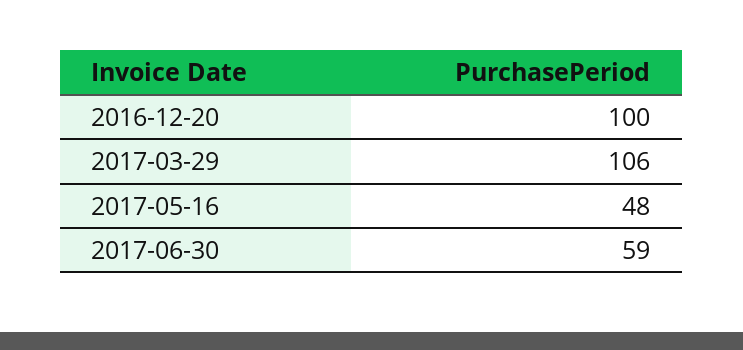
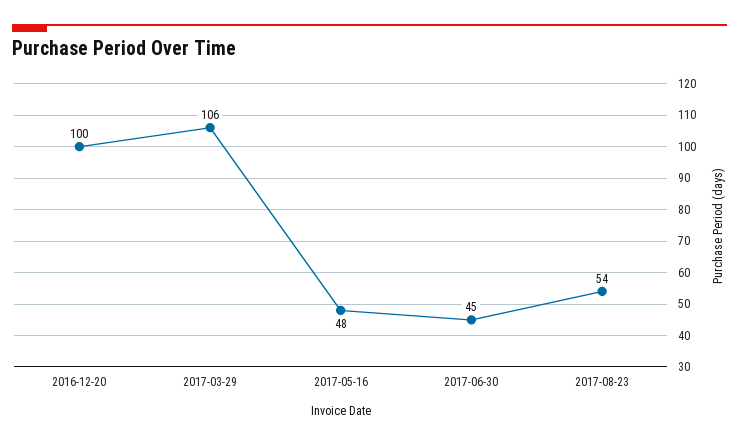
2017-06-30: 59 -> 45
2017-08-23: none -> 54

